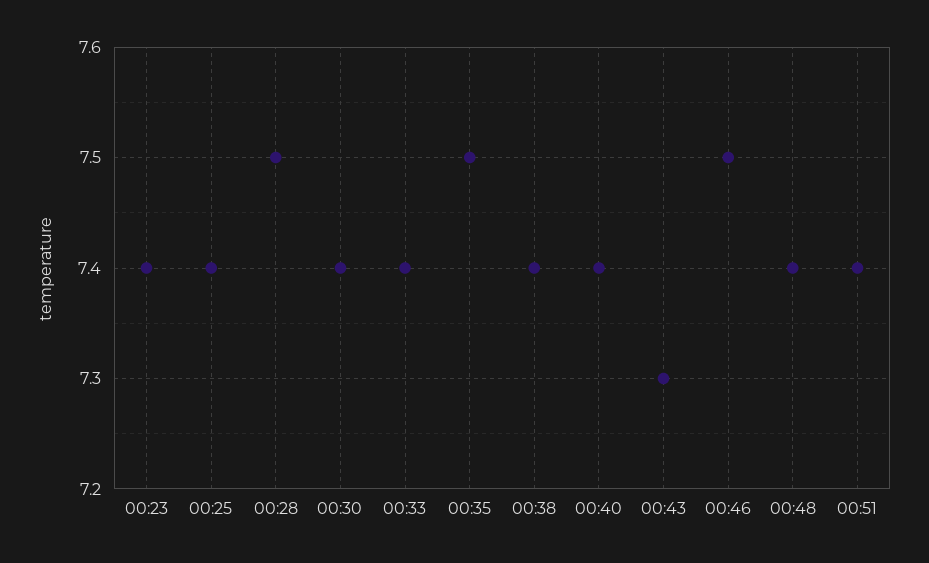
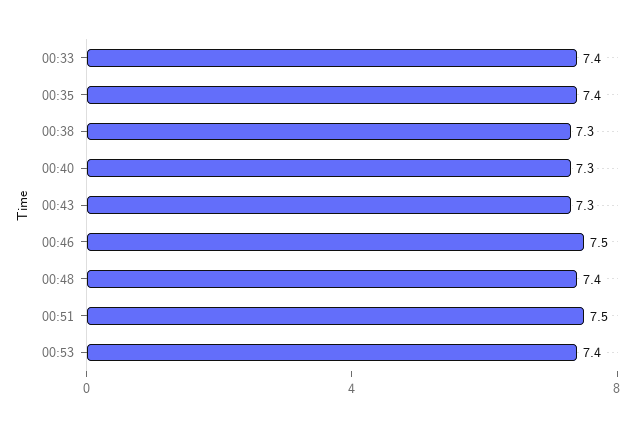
00:23: 7.4 -> none
00:25: 7.4 -> none
00:28: 7.5 -> none
00:30: 7.4 -> none
00:35: 7.5 -> 7.4
00:38: 7.4 -> 7.3
00:40: 7.4 -> 7.3
00:51: 7.4 -> 7.5
00:53: none -> 7.4

